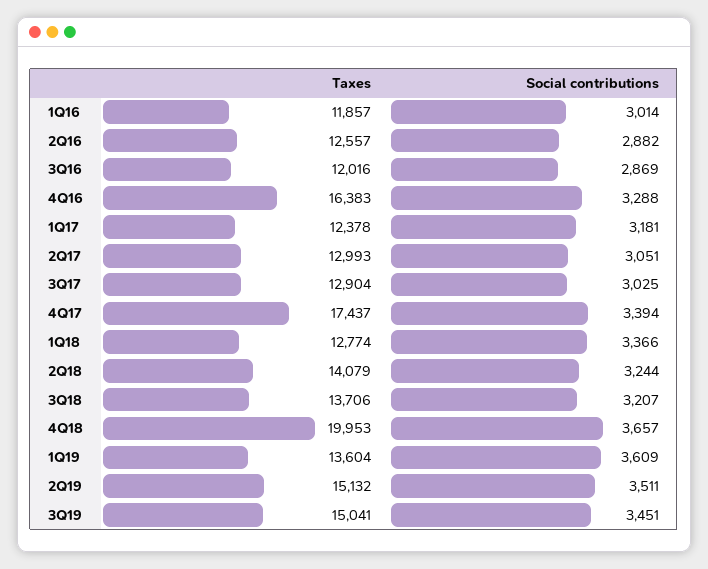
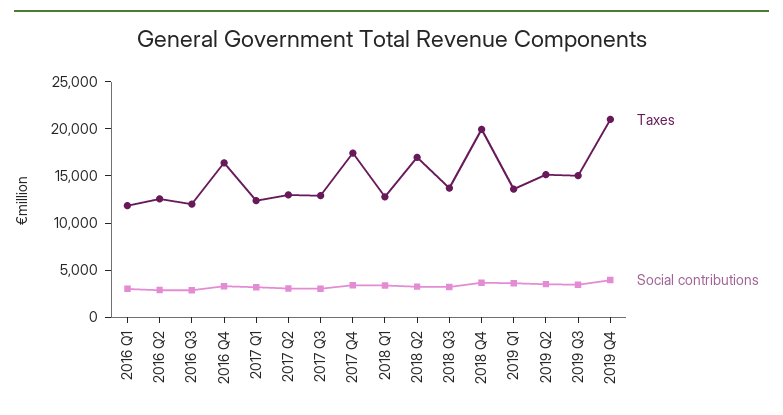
Taxes, 2Q18: 14079 -> 17000
Taxes, 2019 Q4: none -> 21000
Social contributions, 2019 Q4: none -> 4000

